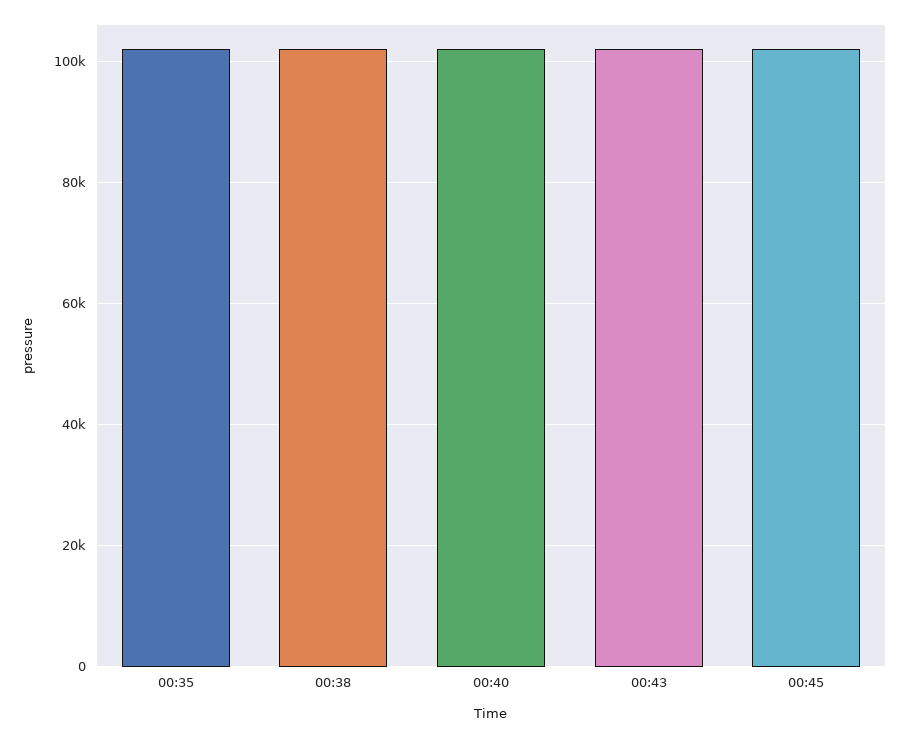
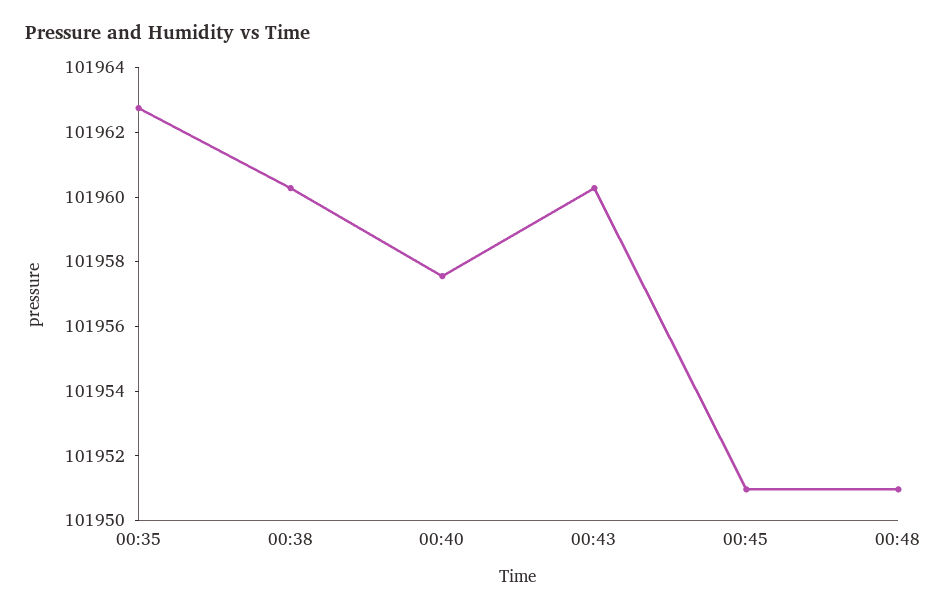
00:48: none -> 101951

